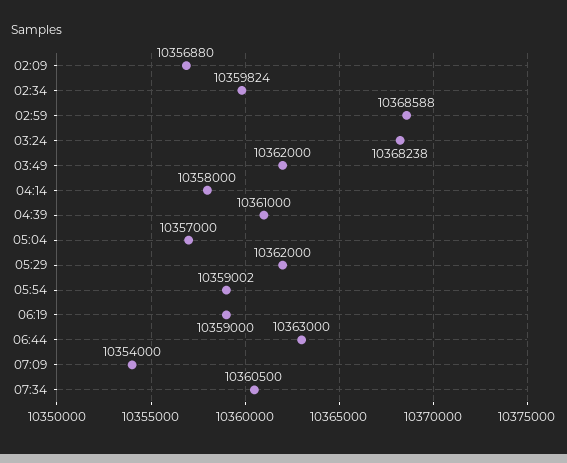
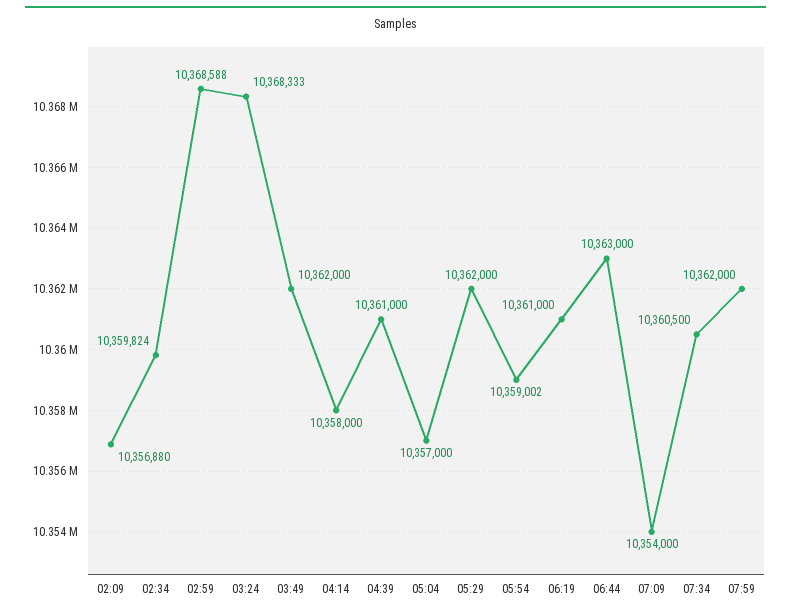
03:24: 10368238 -> 10368333
06:19: 10359000 -> 10361000
07:59: none -> 10362000

